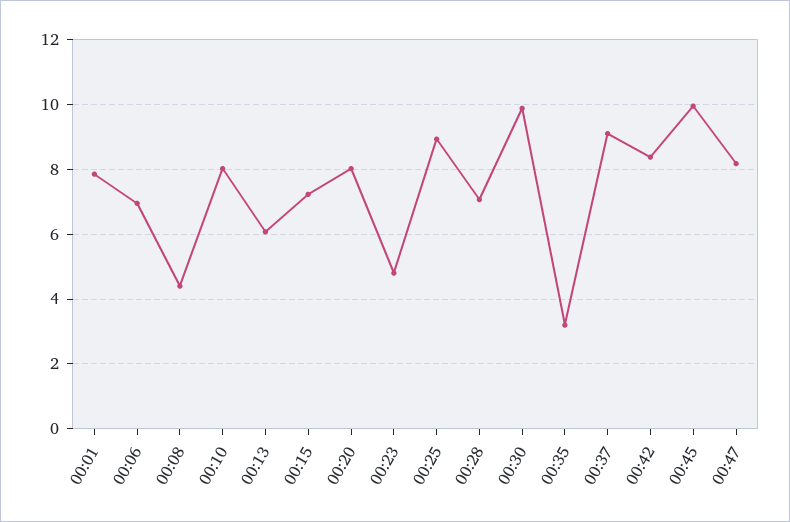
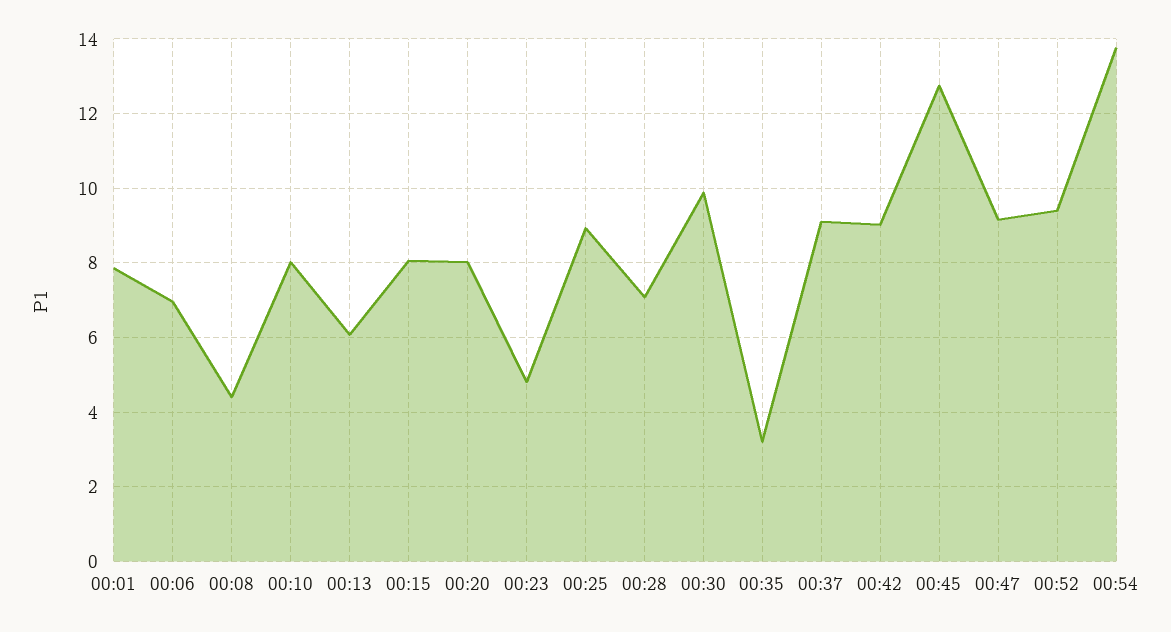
00:15: 7.2 -> 8
00:42: 8.4 -> 9
00:45: 10 -> 12.8
00:47: 8.2 -> 9.2
00:52: none -> 9.4
00:54: none -> 13.8

